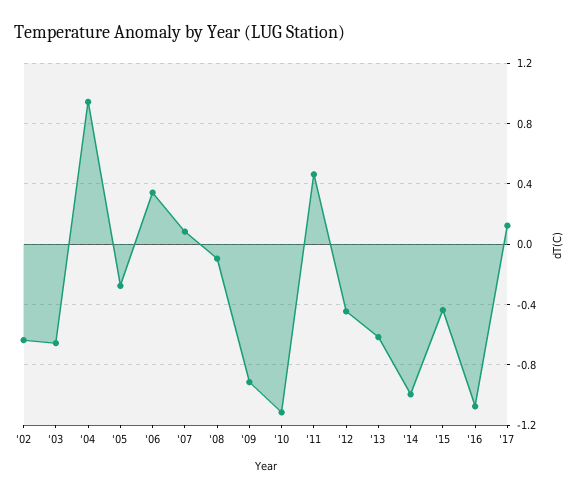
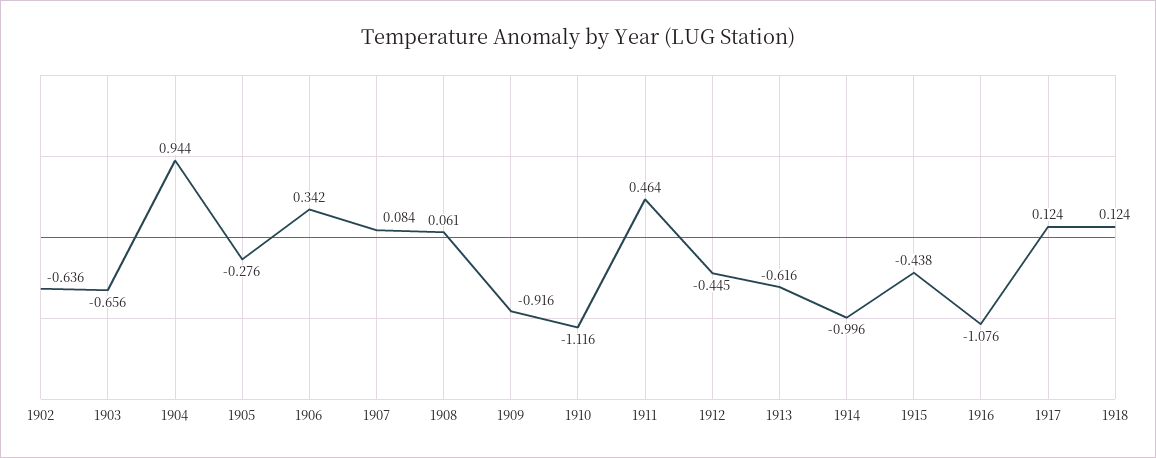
'08: -0.1 -> 0.061
1918: none -> 0.124

